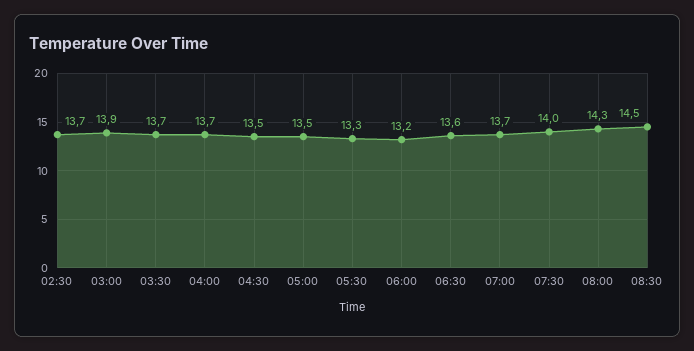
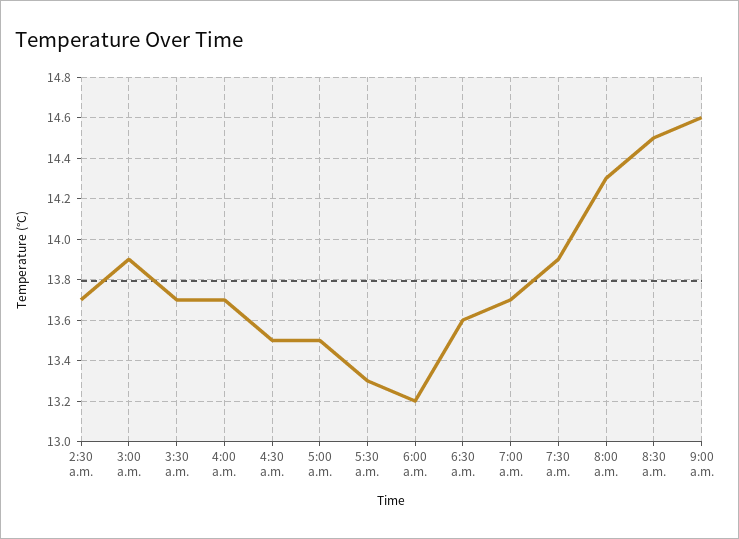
07:30: 14 -> 13.9
9:00 a.m.: none -> 14.6

